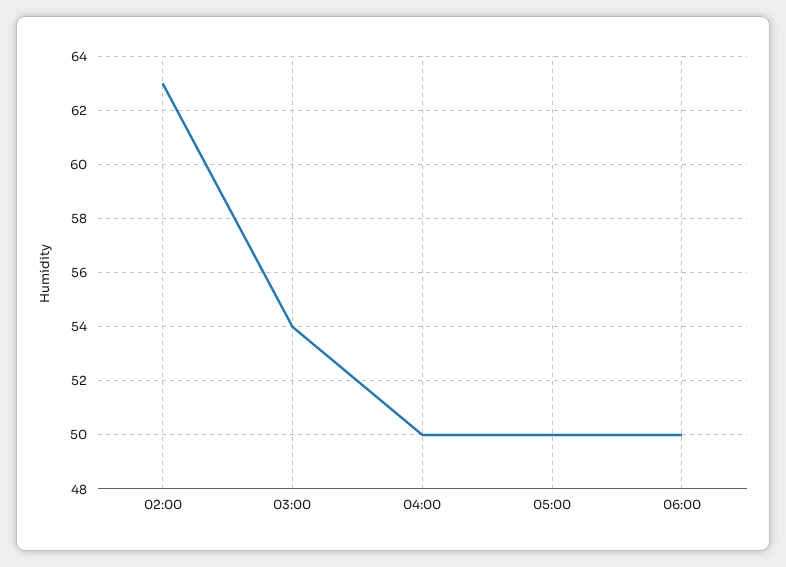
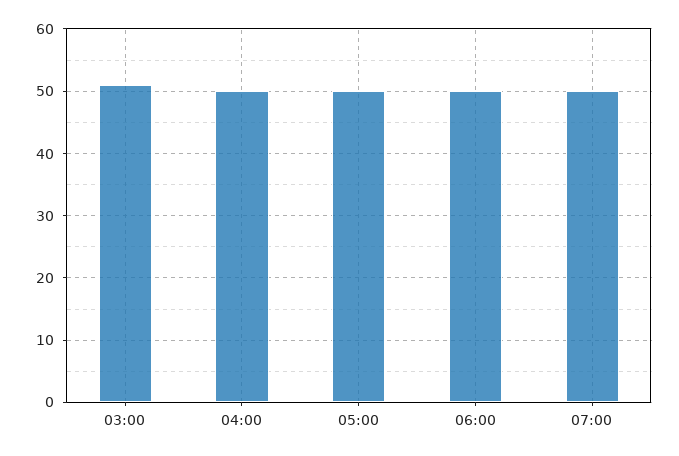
02:00: 63 -> none
03:00: 54 -> 51
07:00: none -> 50

